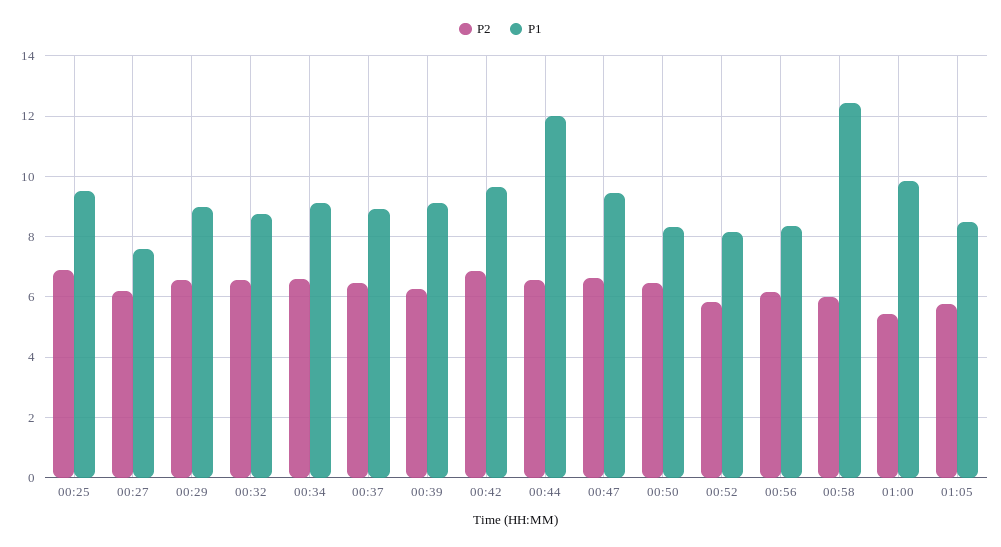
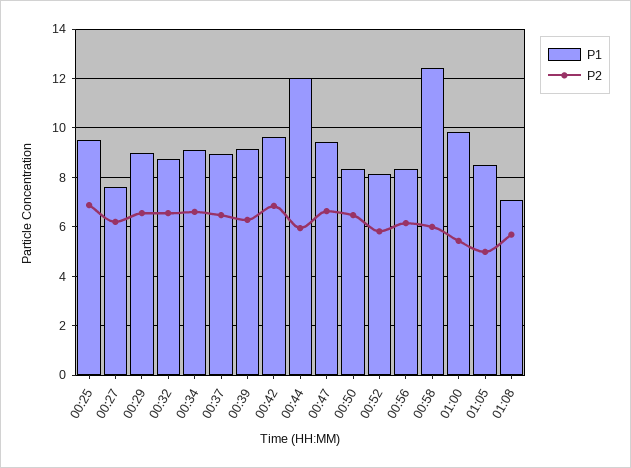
P2, 00:44: 6.6 -> 6
P2, 01:05: 5.8 -> 5
P1, 01:08: none -> 7
P2, 01:08: none -> 5.75

